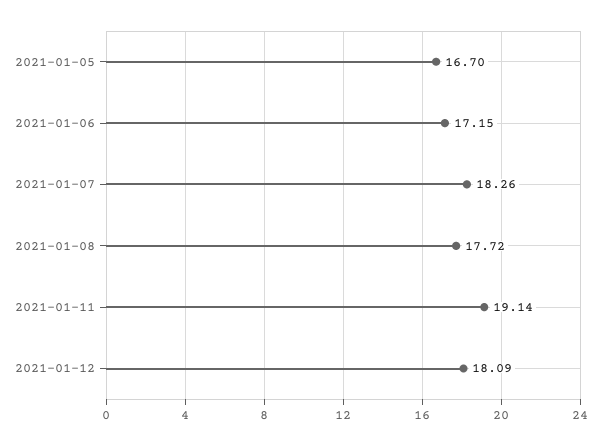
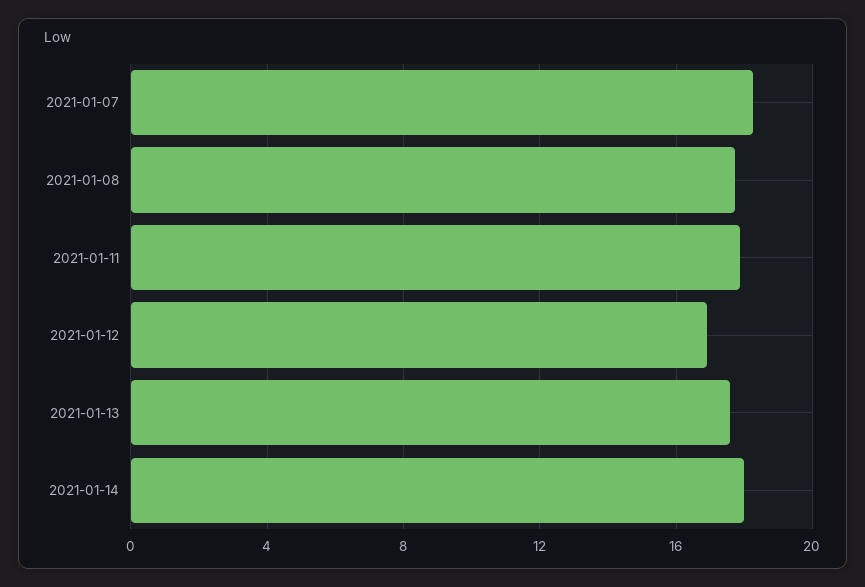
2021-01-05: 16.7 -> none
2021-01-06: 17.15 -> none
2021-01-11: 19.14 -> 18
2021-01-12: 18.09 -> 17
2021-01-13: none -> 17.5
2021-01-14: none -> 18

